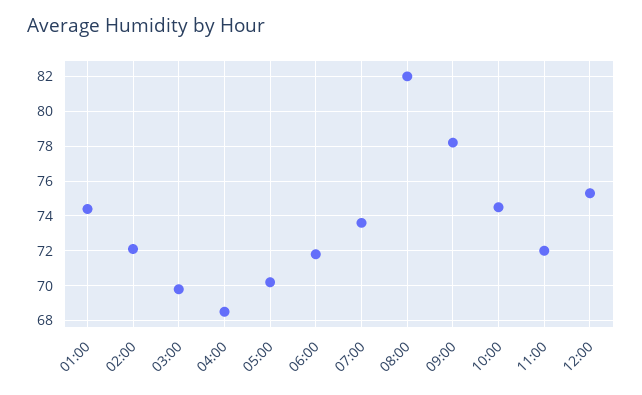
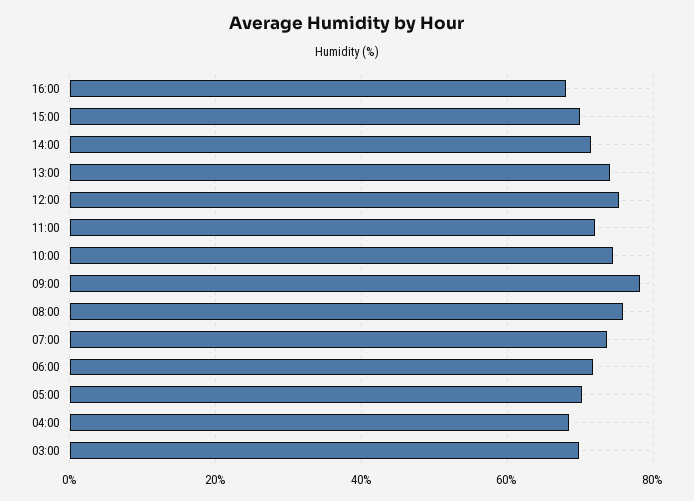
01:00: 74.5 -> none
02:00: 72 -> none
08:00: 82 -> 76
16:00: none -> 68
15:00: none -> 70
14:00: none -> 72
13:00: none -> 74

